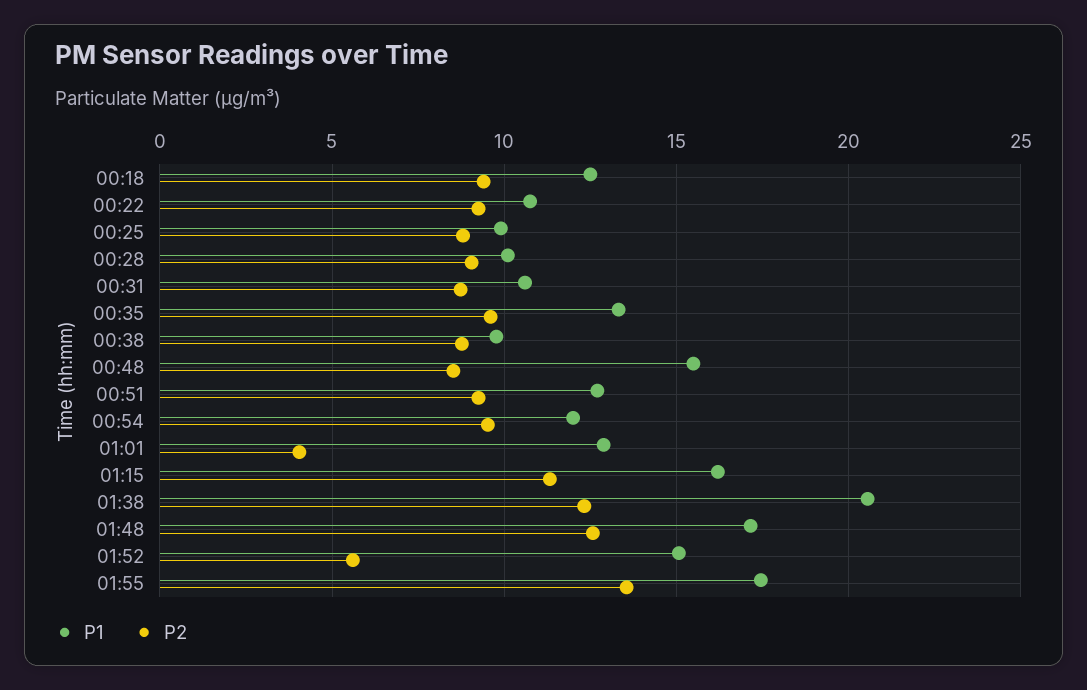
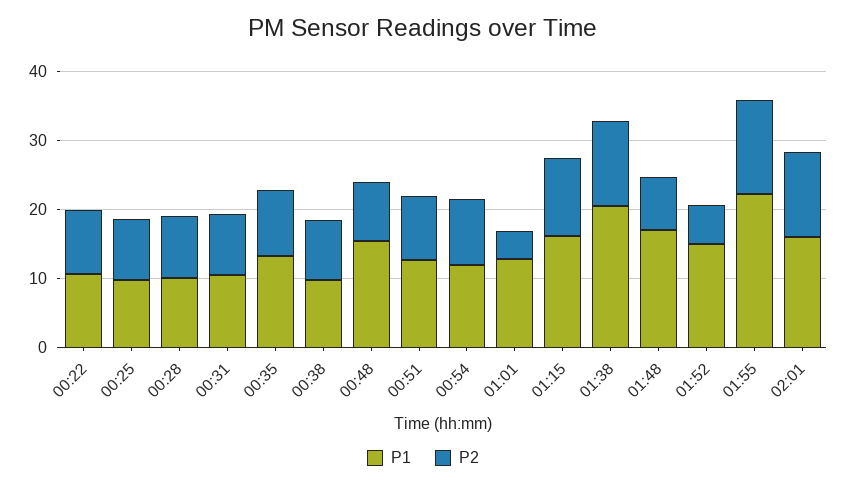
P1, 00:18: 12.5 -> none
P2, 00:18: 9.5 -> none
P2, 01:48: 12.5 -> 8
P1, 01:55: 17.5 -> 22
P1, 02:01: none -> 16
P2, 02:01: none -> 12

